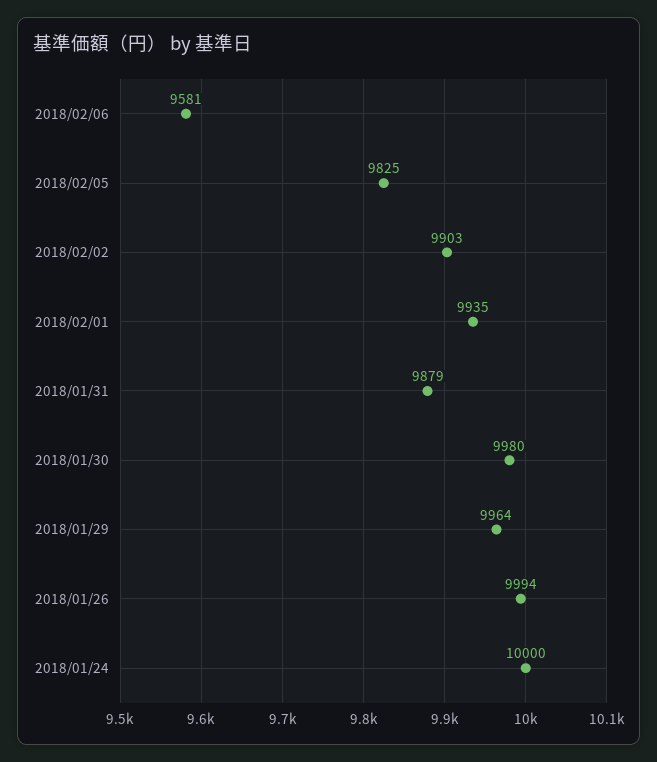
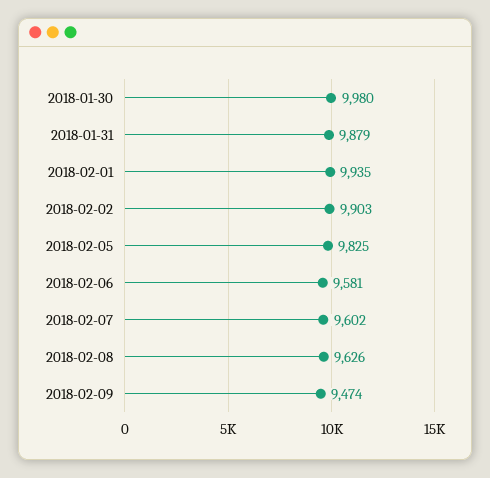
2018/01/29: 9964 -> none
2018/01/26: 9994 -> none
2018/01/24: 10000 -> none
2018-02-07: none -> 9602
2018-02-08: none -> 9626
2018-02-09: none -> 9474

